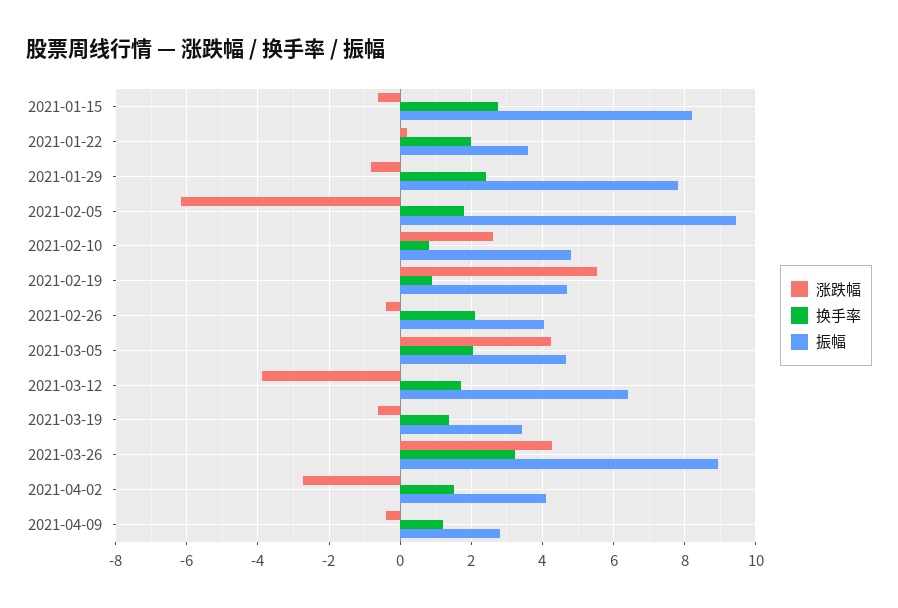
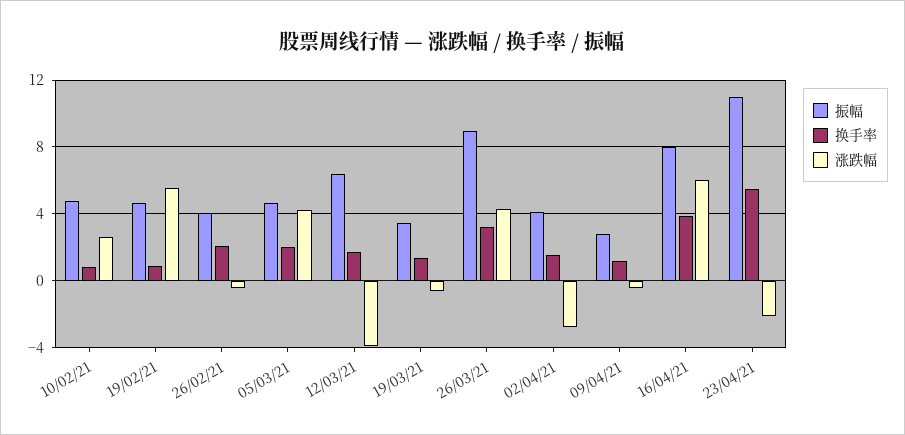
涨跌幅, 2021-01-15: -0.6 -> none
换手率, 2021-01-15: 2.8 -> none
振幅, 2021-01-15: 8.2 -> none
涨跌幅, 2021-01-22: 0.2 -> none
换手率, 2021-01-22: 2 -> none
振幅, 2021-01-22: 3.6 -> none
涨跌幅, 2021-01-29: -0.8 -> none
换手率, 2021-01-29: 2.4 -> none
振幅, 2021-01-29: 7.8 -> none
涨跌幅, 2021-02-05: -6.2 -> none
换手率, 2021-02-05: 1.8 -> none
振幅, 2021-02-05: 9.4 -> none
振幅, 16/04/21: none -> 8
换手率, 16/04/21: none -> 4
涨跌幅, 16/04/21: none -> 6
振幅, 23/04/21: none -> 11
换手率, 23/04/21: none -> 5.5
涨跌幅, 23/04/21: none -> -2

